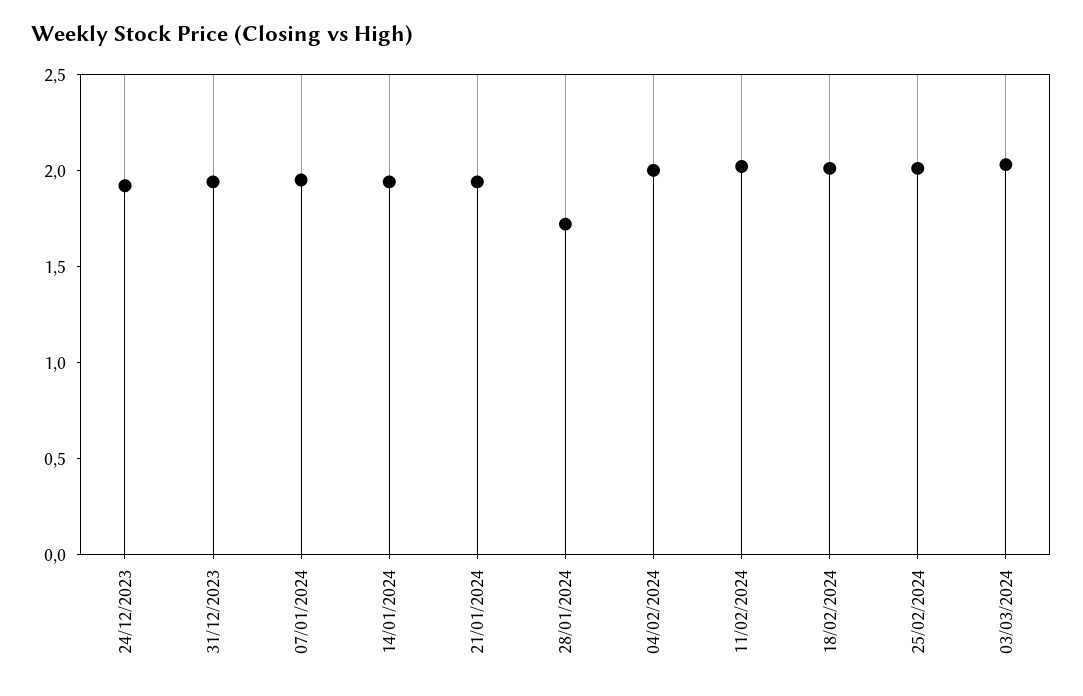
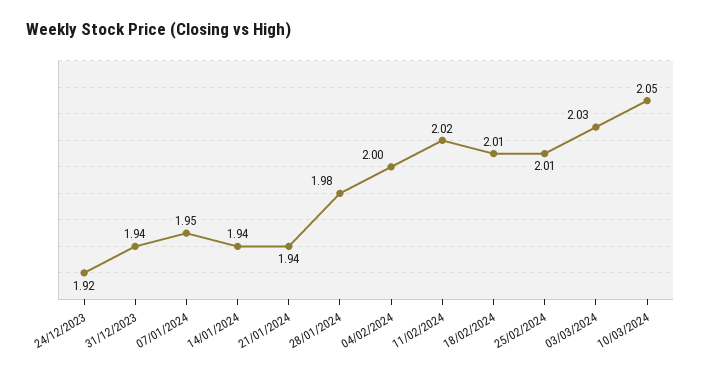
28/01/2024: 1.7 -> 1.98
10/03/2024: none -> 2.05

